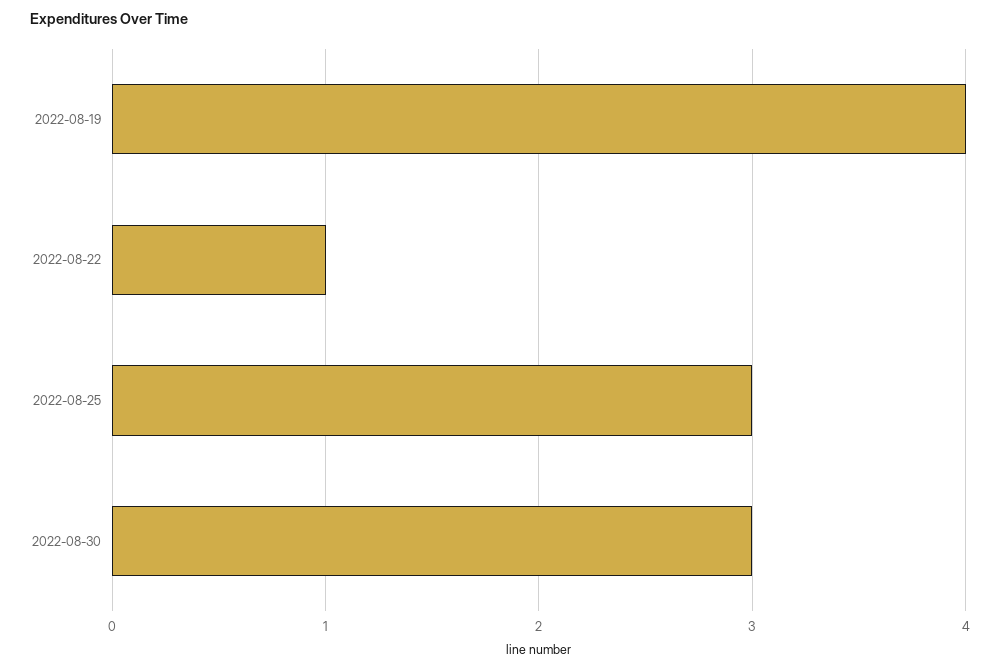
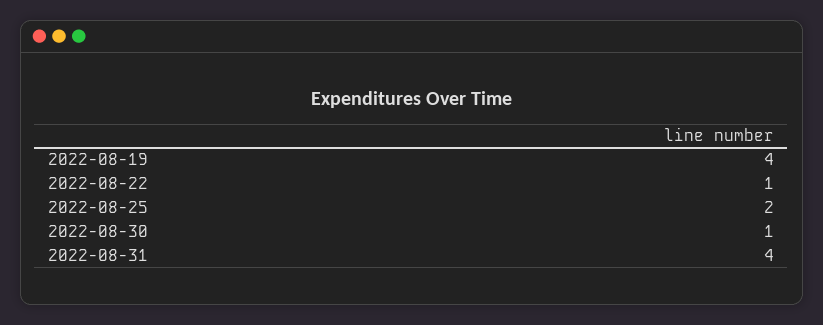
2022-08-25: 3 -> 2
2022-08-30: 3 -> 1
2022-08-31: none -> 4

